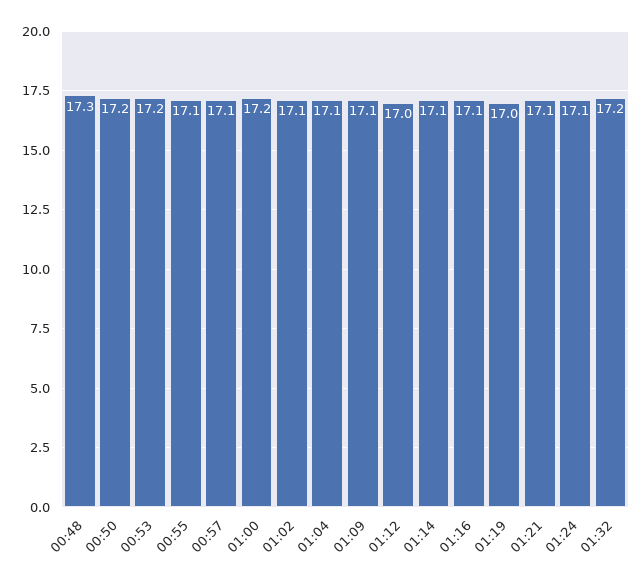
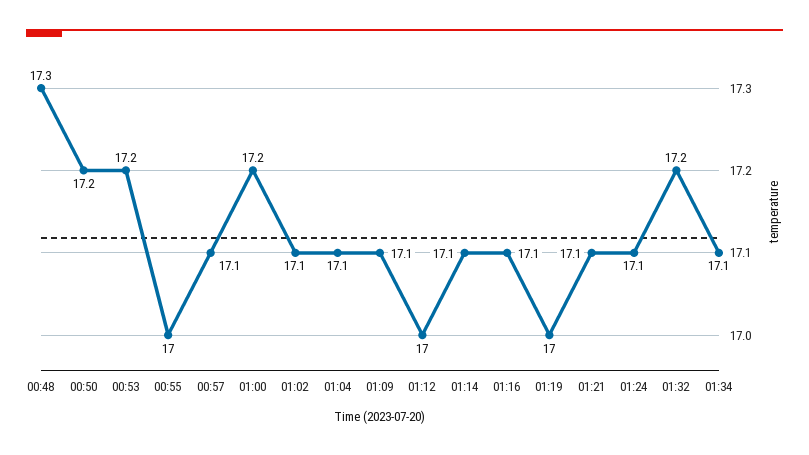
00:55: 17.1 -> 17
01:34: none -> 17.1

